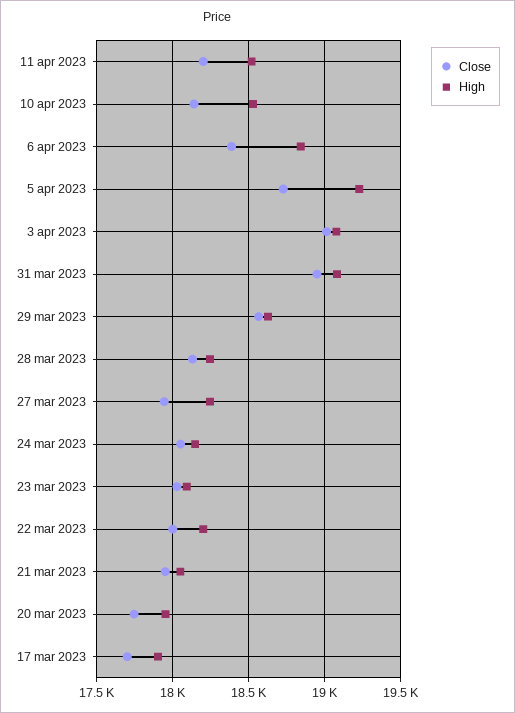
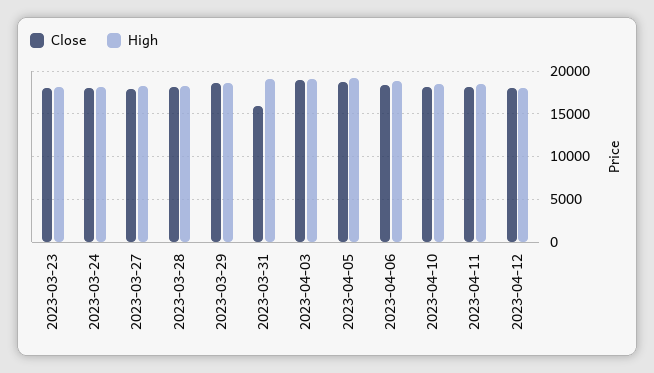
Close, 31 mar 2023: 18950 -> 16000
Close, 22 mar 2023: 18000 -> none
High, 22 mar 2023: 18200 -> none
Close, 21 mar 2023: 17950 -> none
High, 21 mar 2023: 18050 -> none
Close, 20 mar 2023: 17750 -> none
High, 20 mar 2023: 17950 -> none
Close, 17 mar 2023: 17700 -> none
High, 17 mar 2023: 17900 -> none
Close, 2023-04-12: none -> 18000
High, 2023-04-12: none -> 18000

